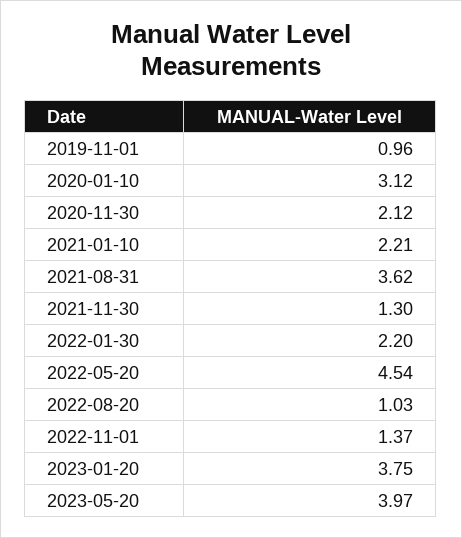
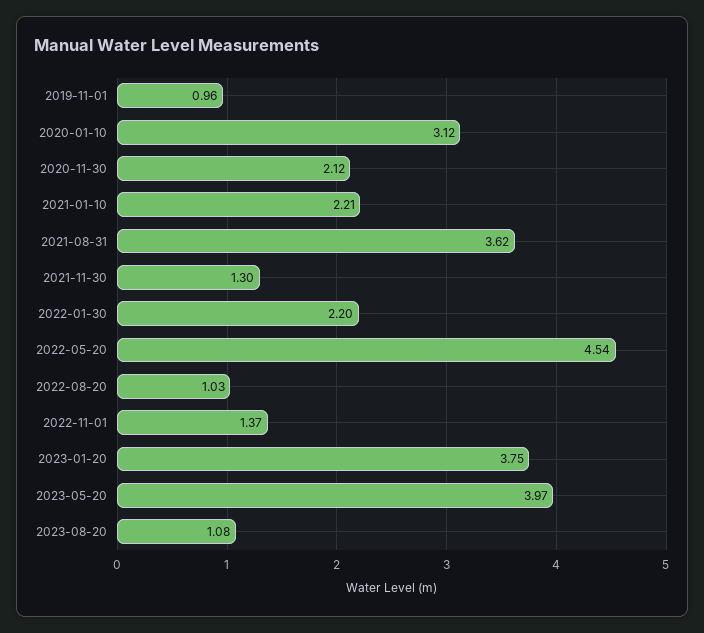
2023-08-20: none -> 1.08

